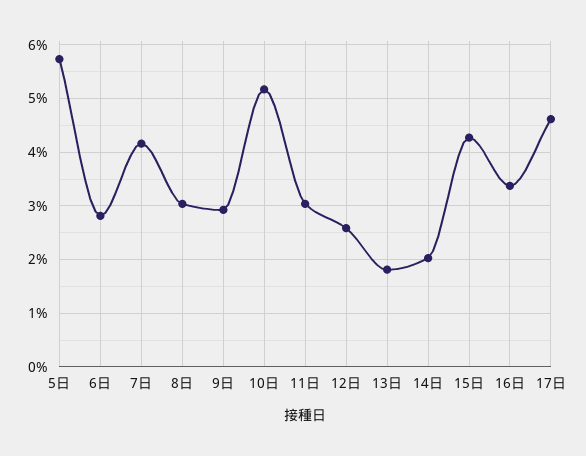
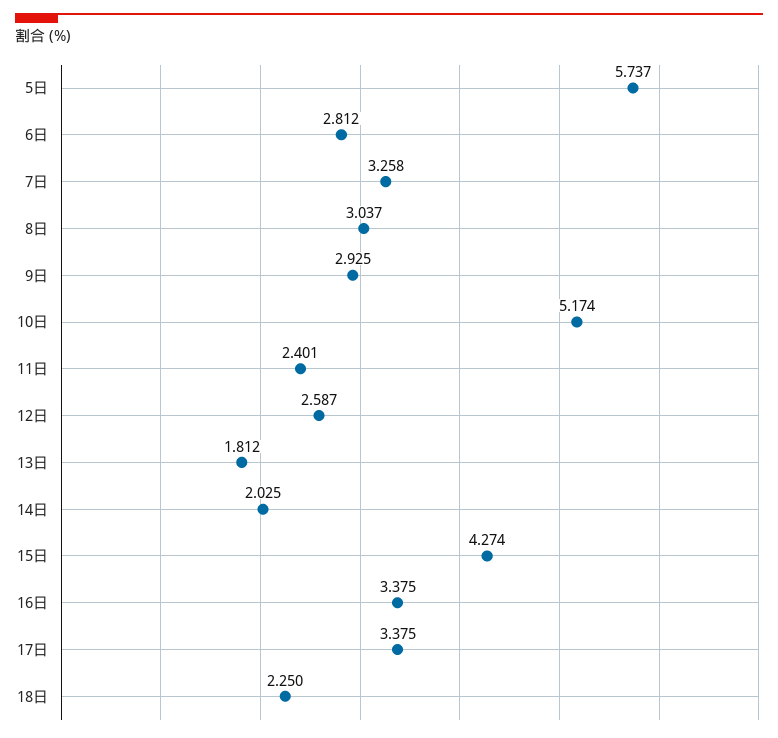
7日: 4.2 -> 3.258
11日: 3 -> 2.401
17日: 4.6 -> 3.375
18日: none -> 2.25

